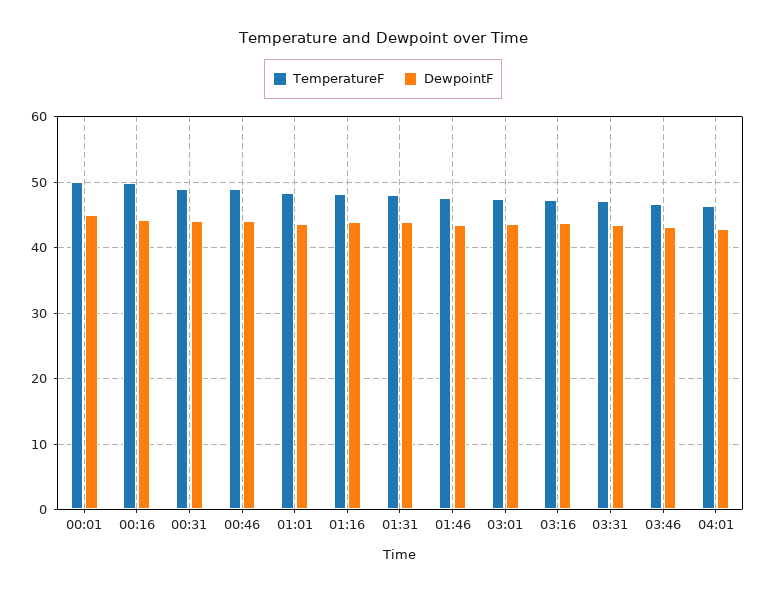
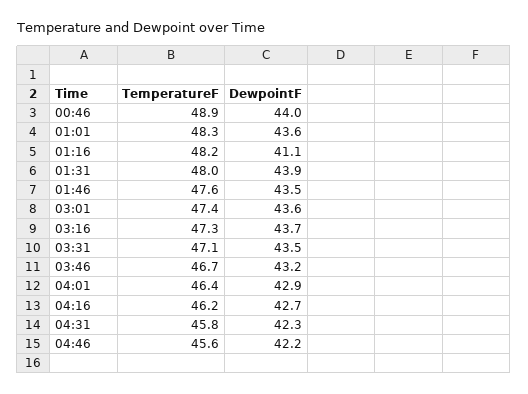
TemperatureF, 00:01: 50 -> none
DewpointF, 00:01: 45 -> none
TemperatureF, 00:16: 50 -> none
DewpointF, 00:16: 44 -> none
TemperatureF, 00:31: 49 -> none
DewpointF, 00:31: 44 -> none
DewpointF, 01:16: 44 -> 41.1
TemperatureF, 04:16: none -> 46.2
DewpointF, 04:16: none -> 42.7
TemperatureF, 04:31: none -> 45.8
DewpointF, 04:31: none -> 42.3
TemperatureF, 04:46: none -> 45.6
DewpointF, 04:46: none -> 42.2

